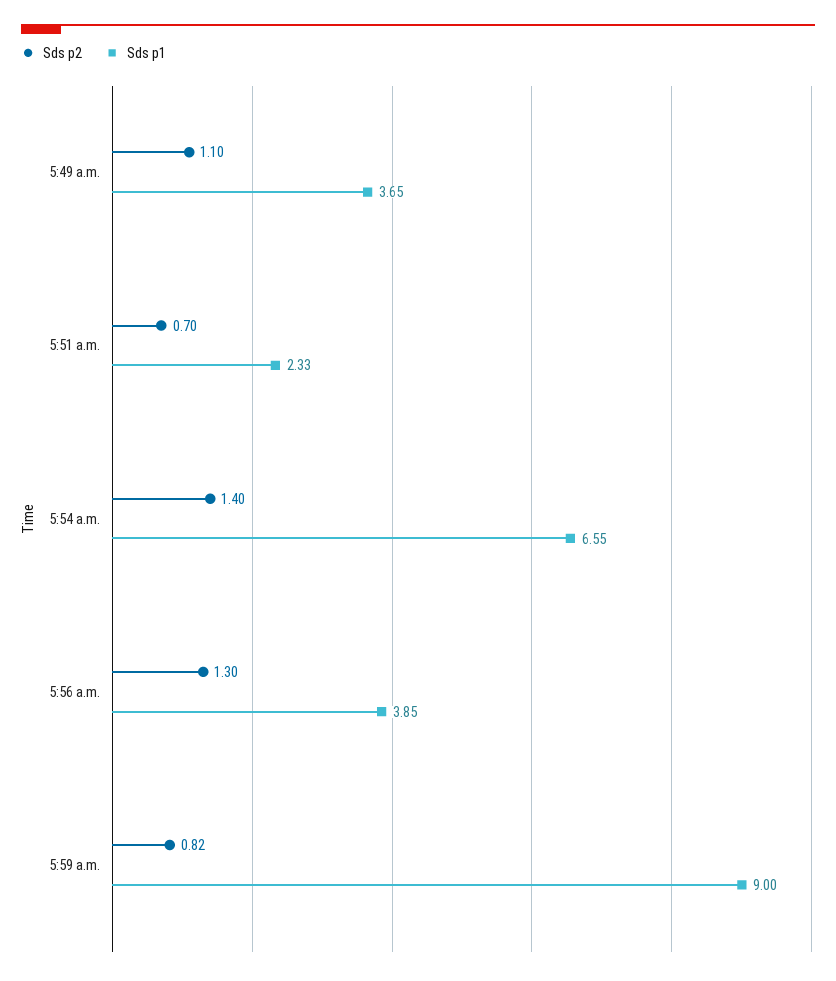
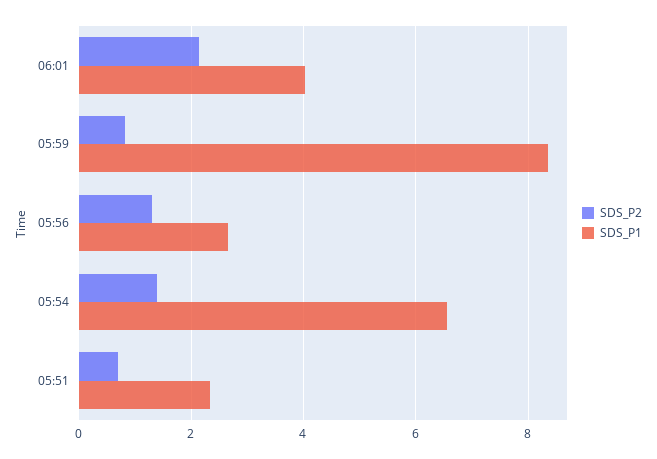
Sds p2, 5:49 a.m.: 1.1 -> none
Sds p1, 5:49 a.m.: 3.65 -> none
Sds p1, 5:56 a.m.: 3.85 -> 2.6
Sds p1, 5:59 a.m.: 9 -> 8.4
Sds p2, 06:01: none -> 2.2
Sds p1, 06:01: none -> 4

